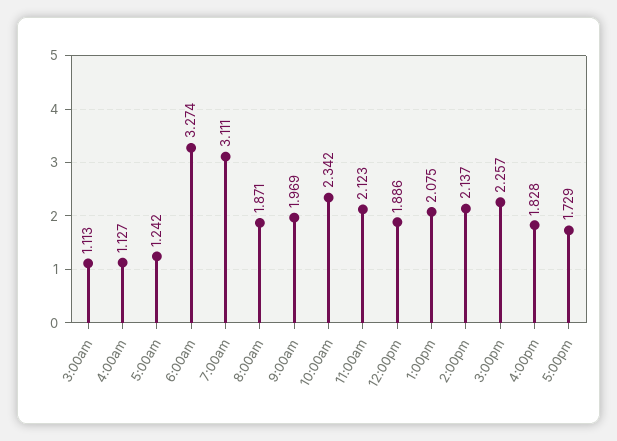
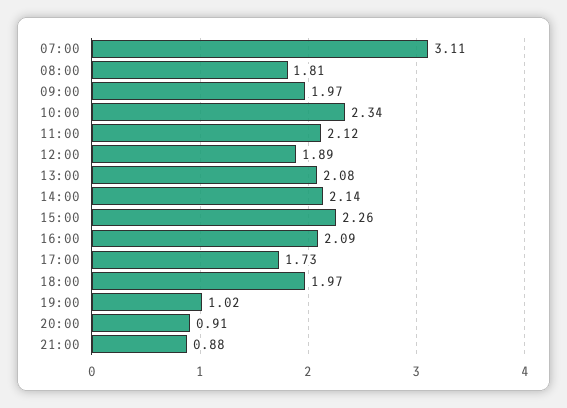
3:00am: 1.113 -> none
4:00am: 1.127 -> none
5:00am: 1.242 -> none
6:00am: 3.274 -> none
8:00am: 1.871 -> 1.81
4:00pm: 1.828 -> 2.09
18:00: none -> 1.97
19:00: none -> 1.02
20:00: none -> 0.91
21:00: none -> 0.88

